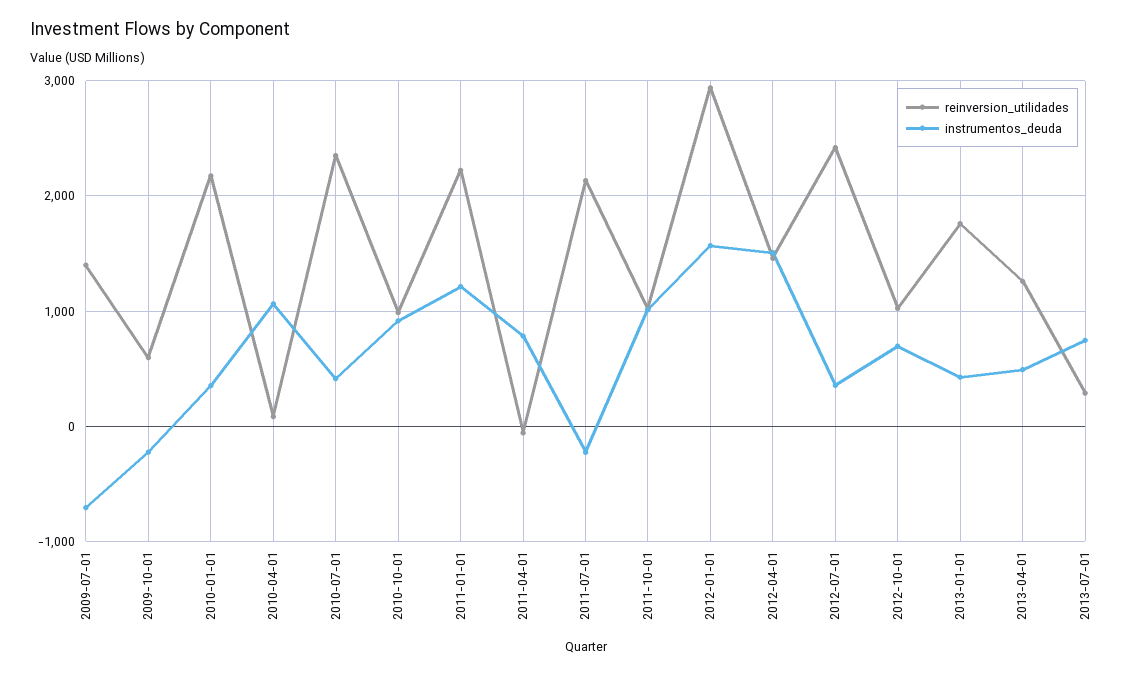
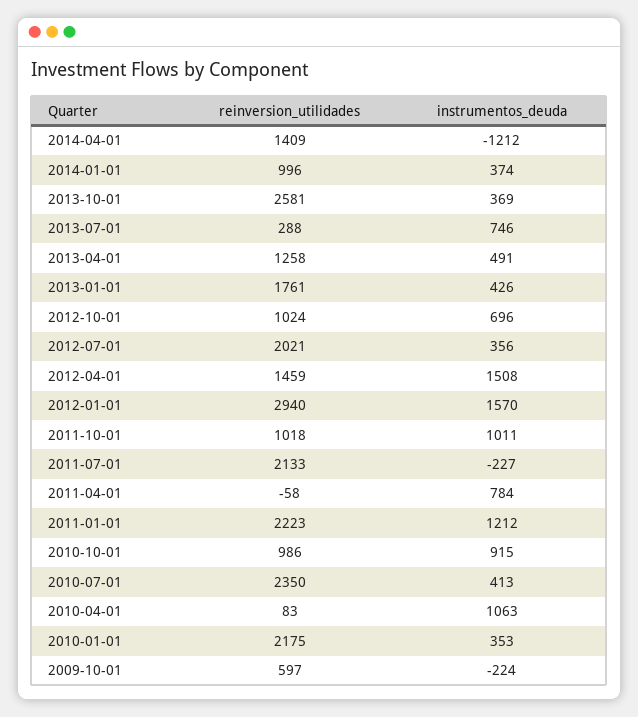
reinversion_utilidades, 2009-07-01: 1400 -> none
instrumentos_deuda, 2009-07-01: -700 -> none
reinversion_utilidades, 2012-07-01: 2400 -> 2021
reinversion_utilidades, 2014-04-01: none -> 1409
instrumentos_deuda, 2014-04-01: none -> -1212
reinversion_utilidades, 2014-01-01: none -> 996
instrumentos_deuda, 2014-01-01: none -> 374
reinversion_utilidades, 2013-10-01: none -> 2581
instrumentos_deuda, 2013-10-01: none -> 369

